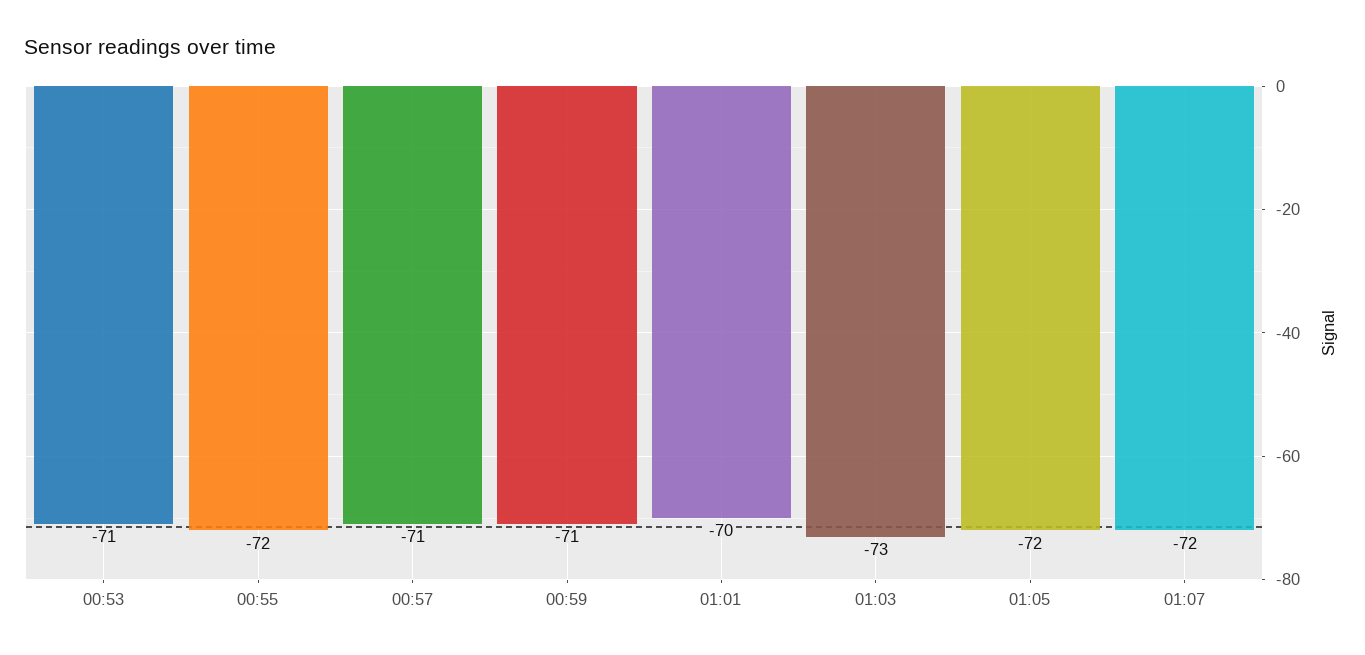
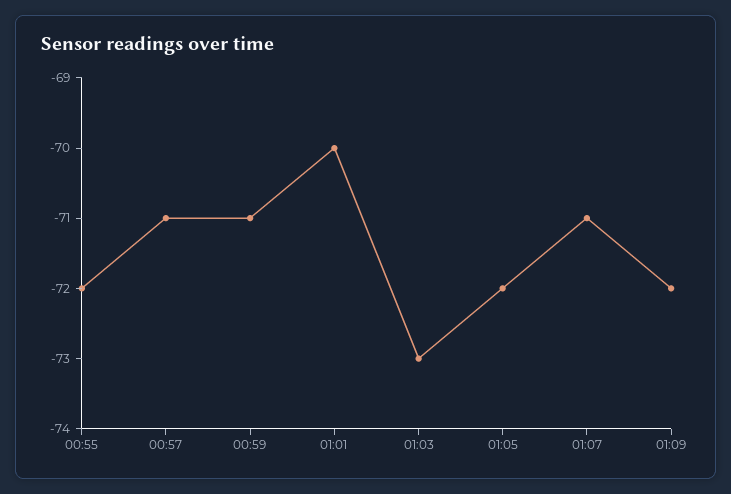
00:53: -71 -> none
01:07: -72 -> -71
01:09: none -> -72

